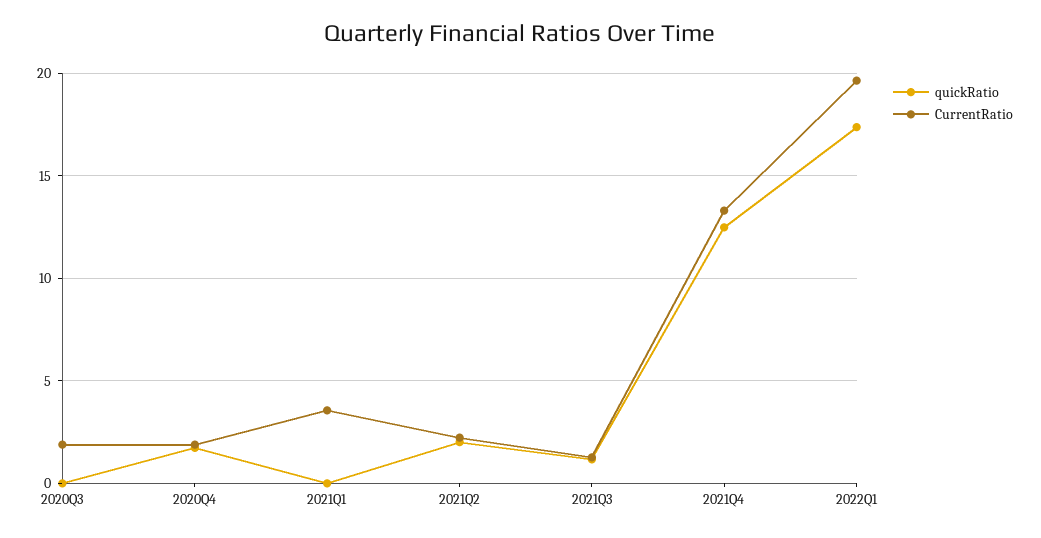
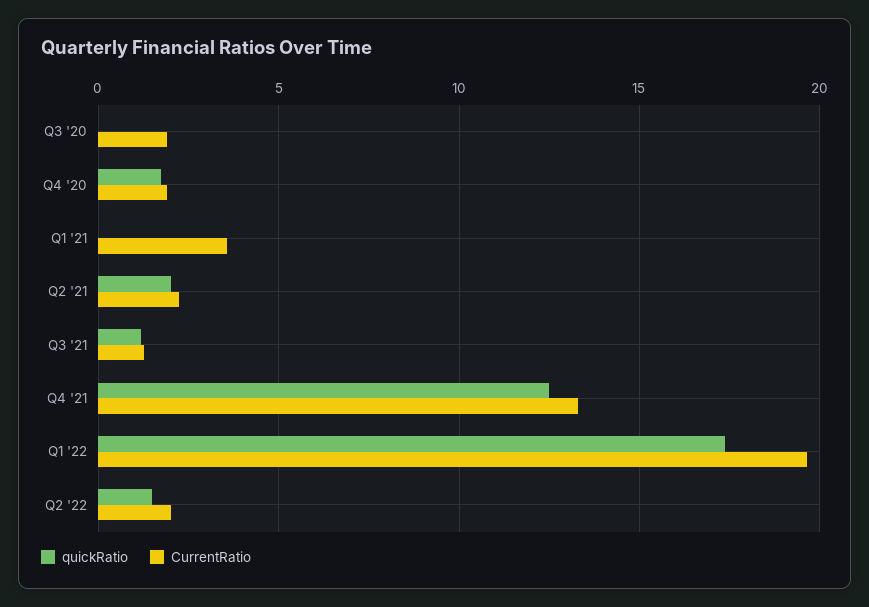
quickRatio, Q2 '22: none -> 1.5
CurrentRatio, Q2 '22: none -> 2

